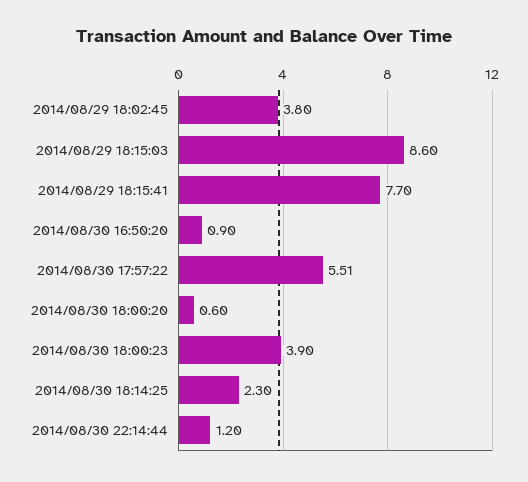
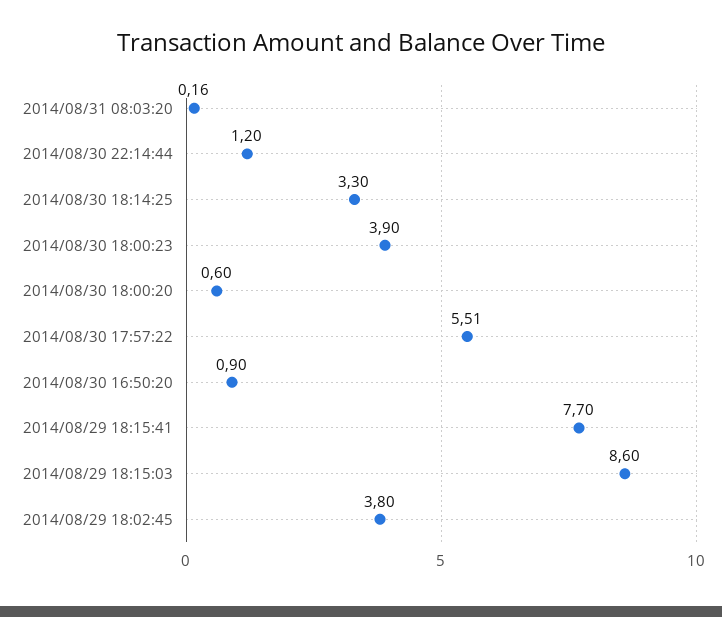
2014/08/30 18:14:25: 2.3 -> 3.3
2014/08/31 08:03:20: none -> 0.16

